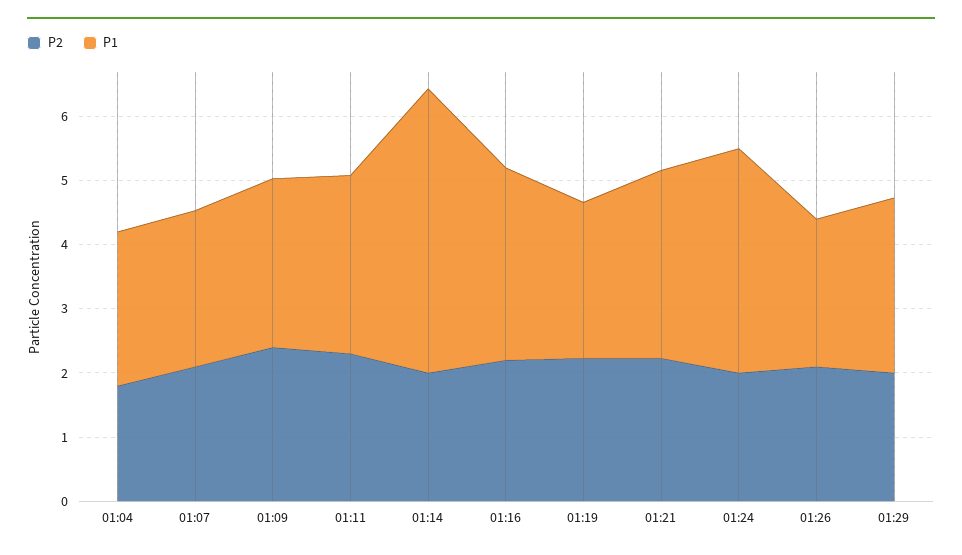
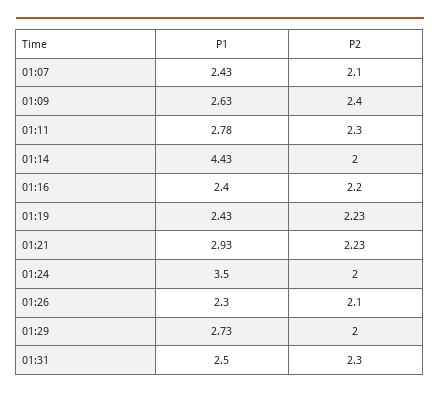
P2, 01:04: 1.8 -> none
P1, 01:04: 2.4 -> none
P1, 01:16: 3 -> 2.4
P1, 01:31: none -> 2.5
P2, 01:31: none -> 2.3

